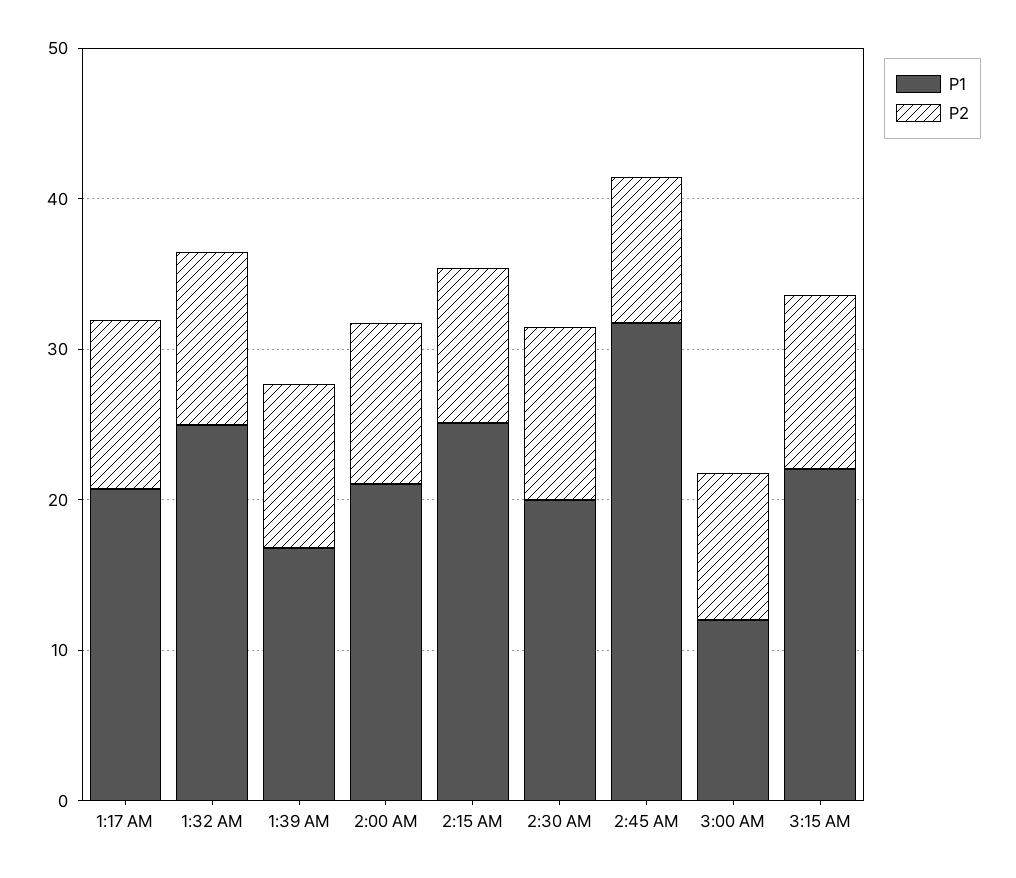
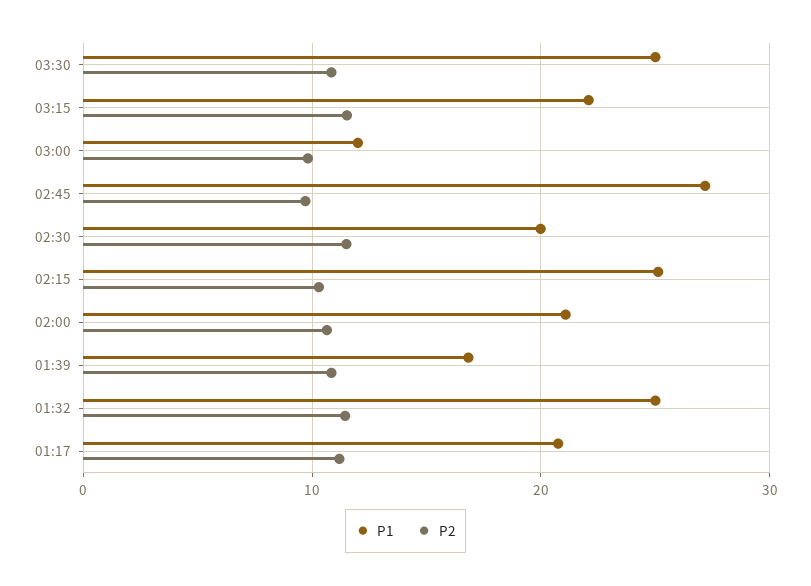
P1, 2:45 AM: 32 -> 27
P1, 03:30: none -> 25
P2, 03:30: none -> 11

